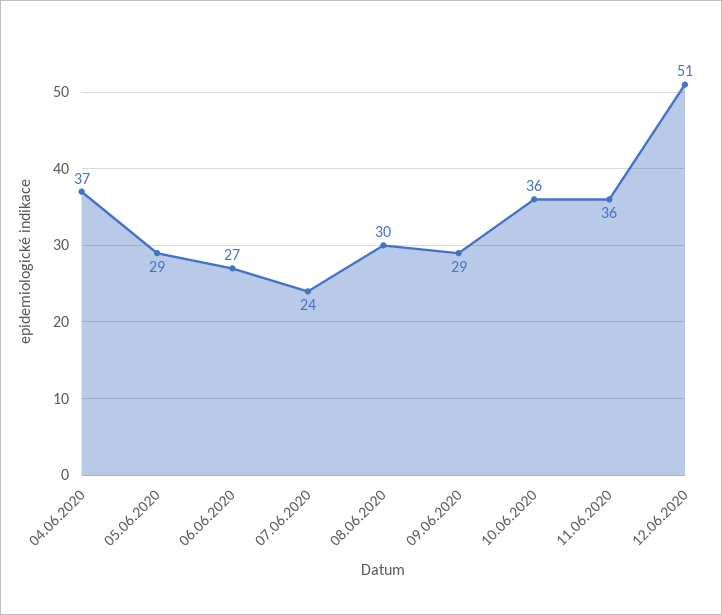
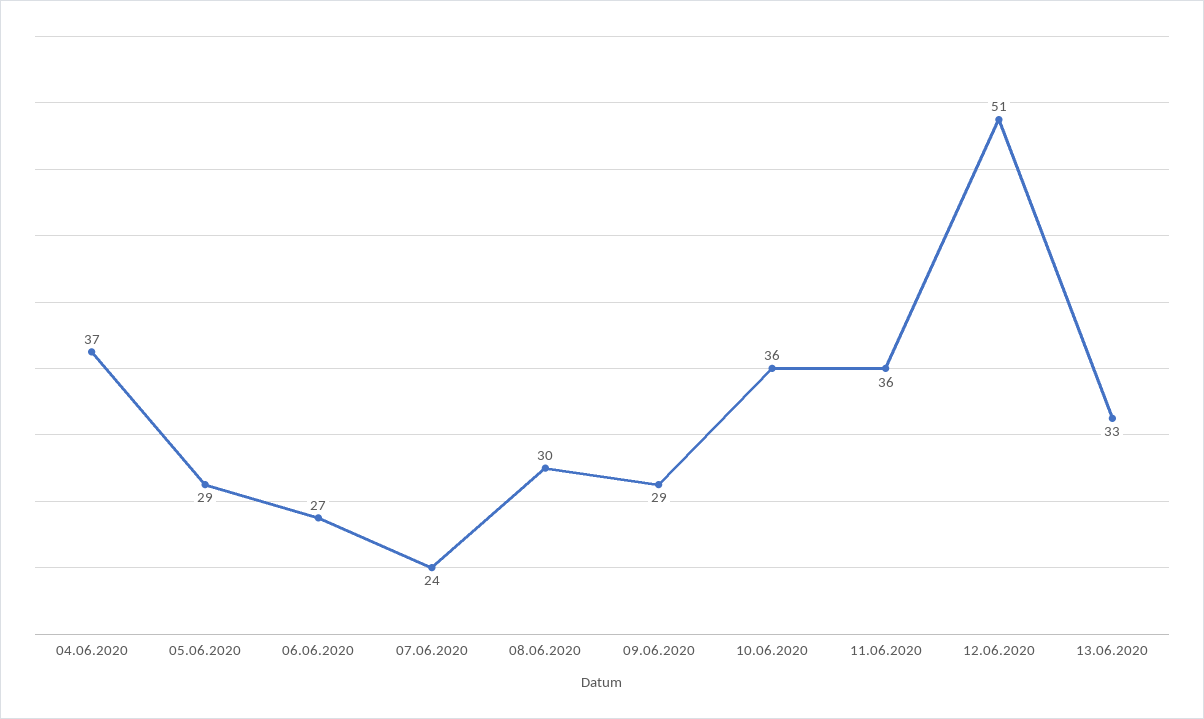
13.06.2020: none -> 33

